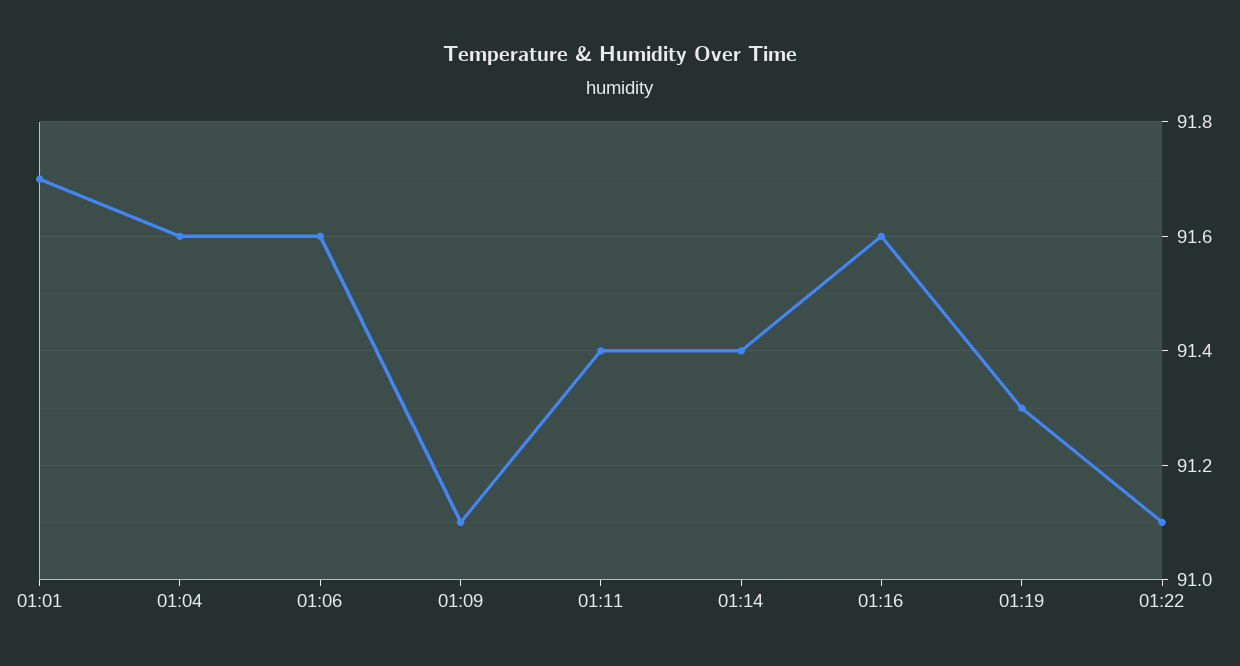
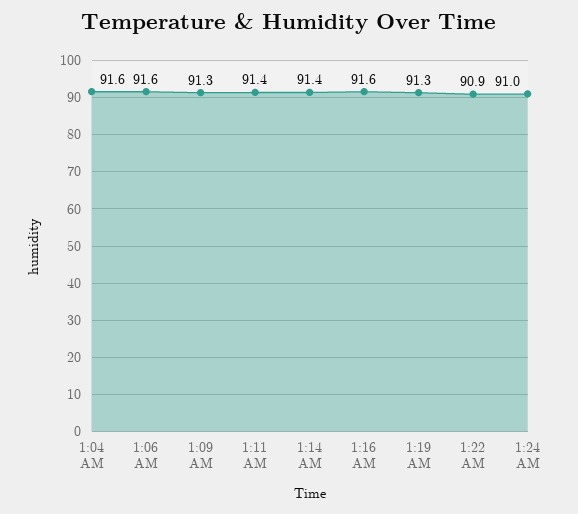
01:01: 91.7 -> none
01:09: 91.1 -> 91.3
01:22: 91.1 -> 90.9
1:24 AM: none -> 91

